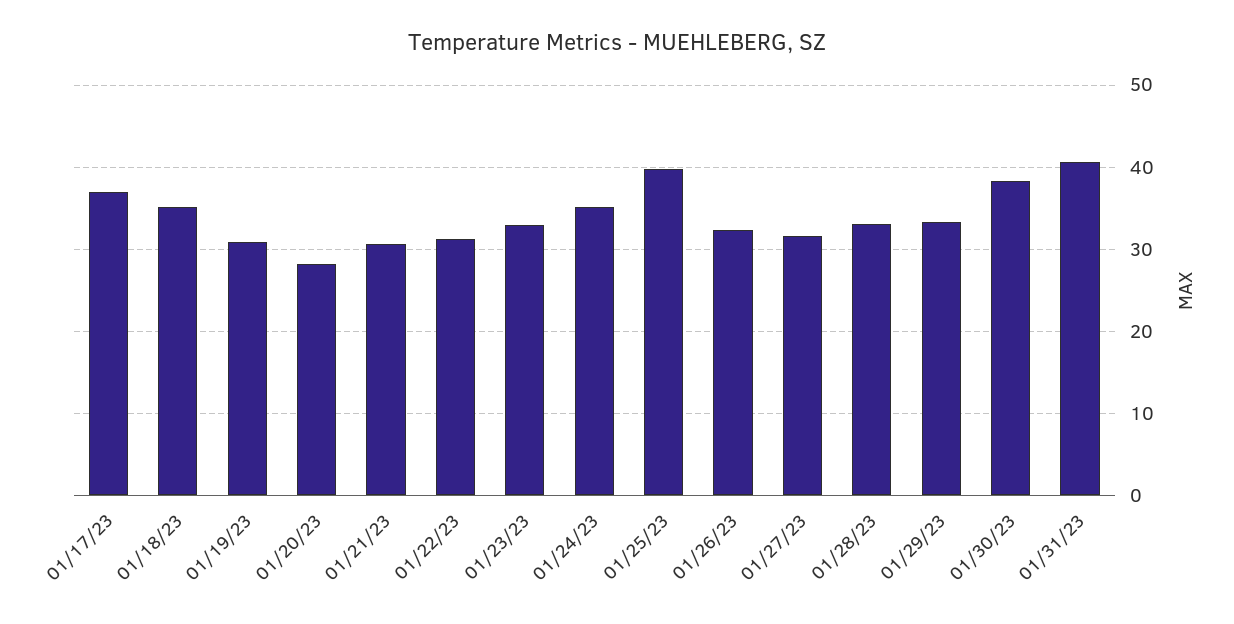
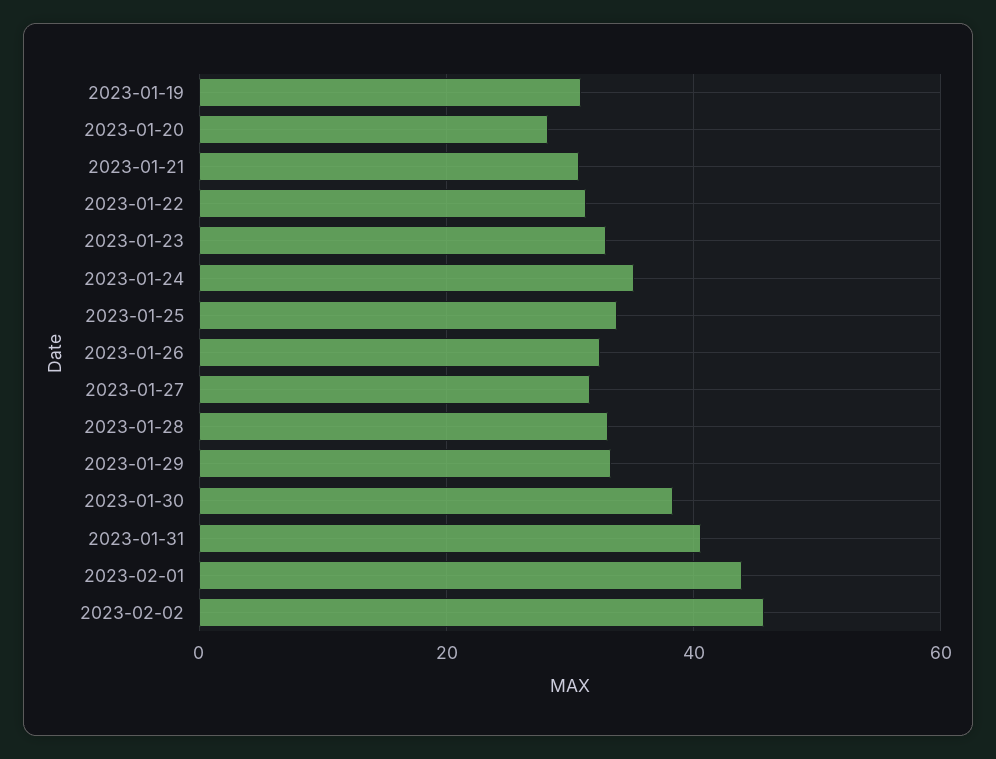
01/17/23: 37 -> none
01/18/23: 35 -> none
01/25/23: 40 -> 34
2023-02-01: none -> 44
2023-02-02: none -> 46

